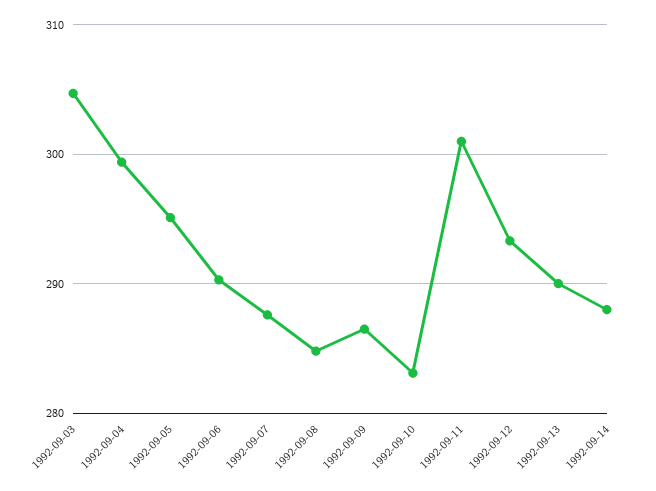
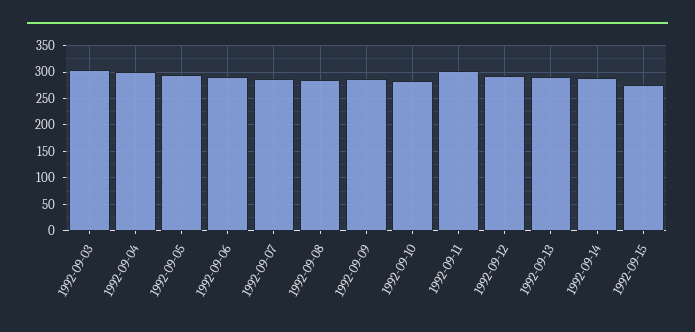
1992-09-15: none -> 275

